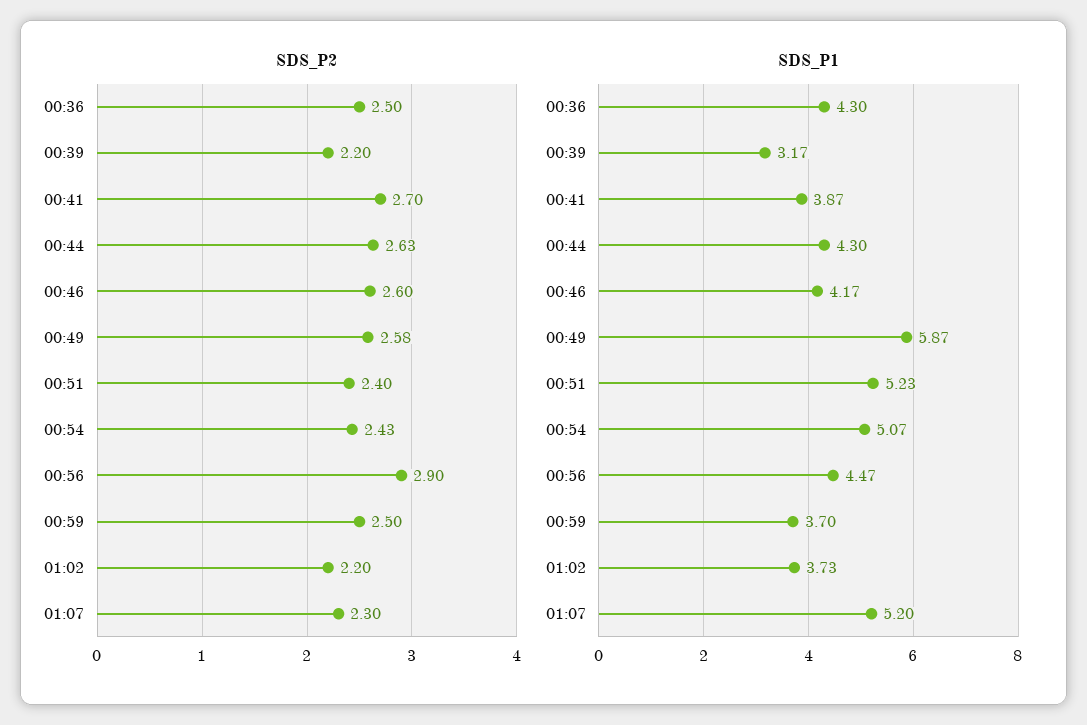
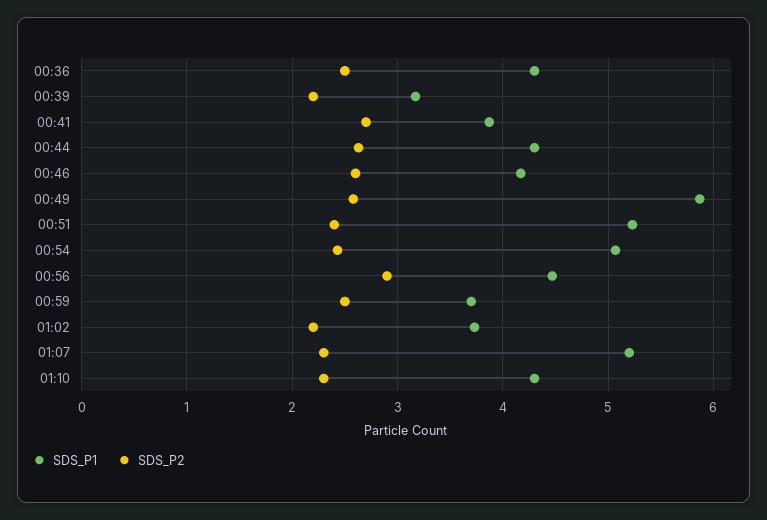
SDS_P1, 01:10: none -> 4.3
SDS_P2, 01:10: none -> 2.3

